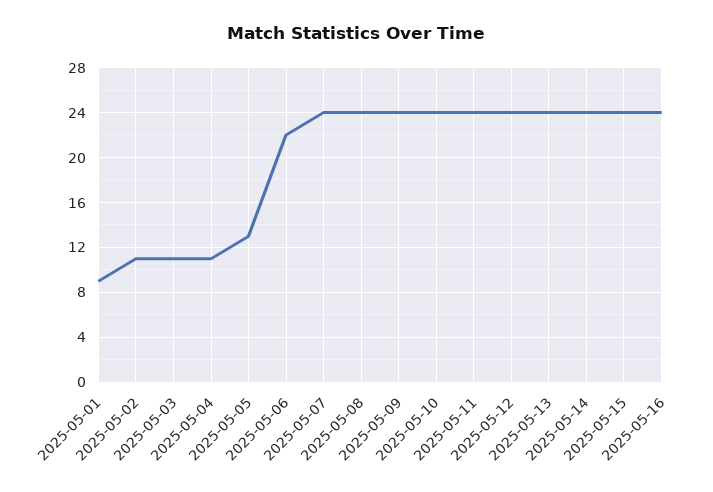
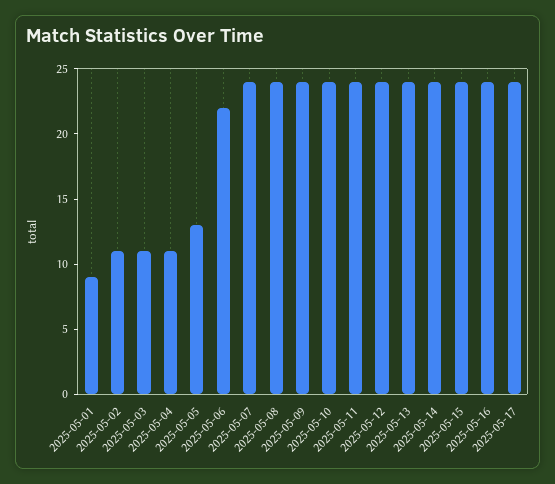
2025-05-17: none -> 24

